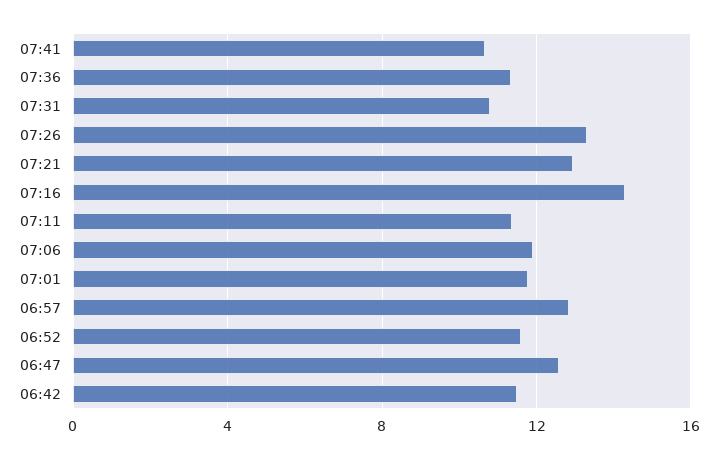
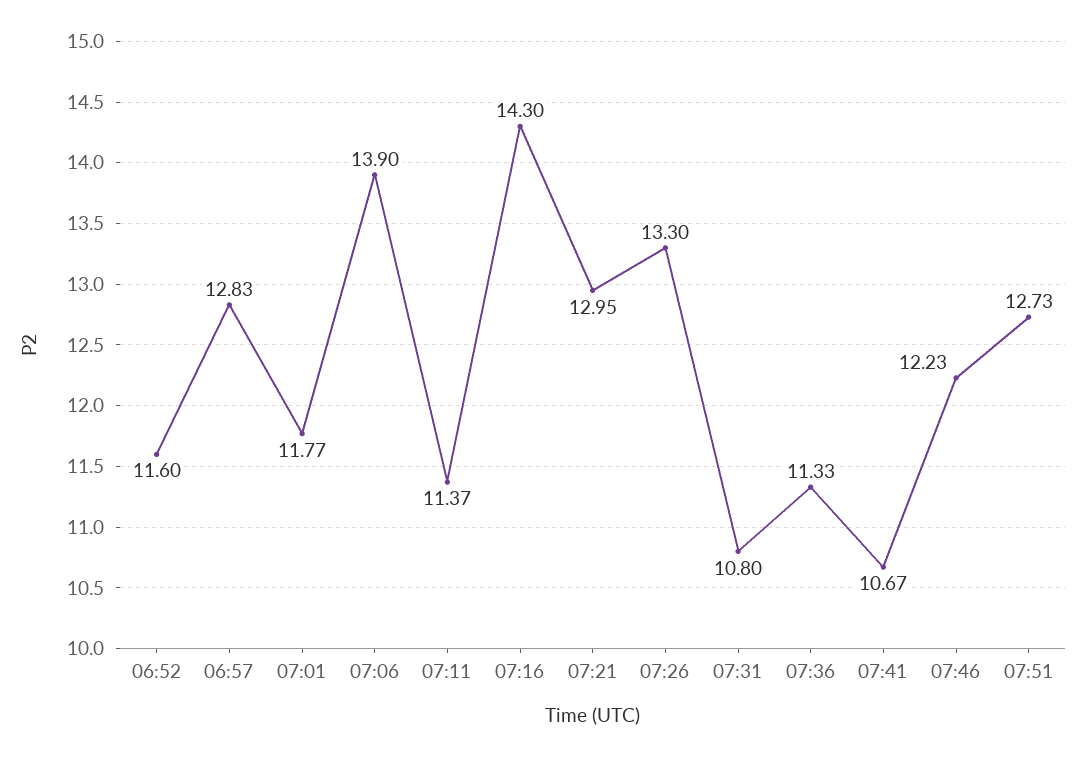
07:06: 12 -> 13.9
06:47: 12.5 -> none
06:42: 11.5 -> none
07:46: none -> 12.23
07:51: none -> 12.73

